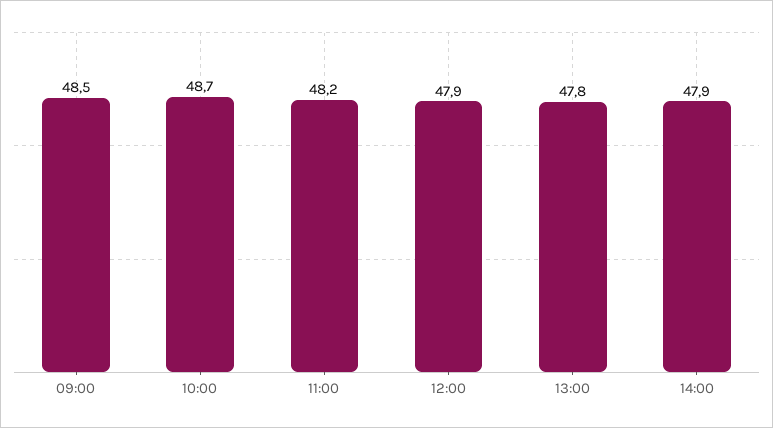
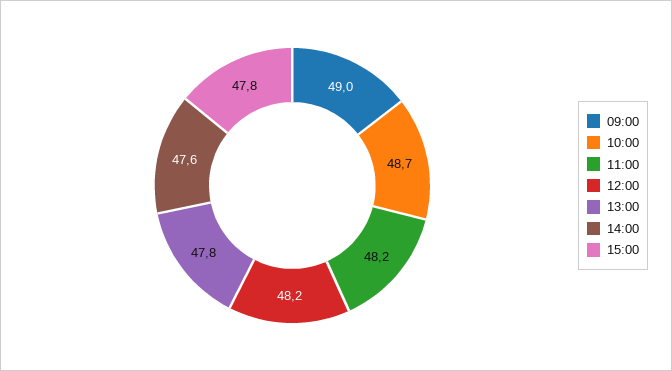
09:00: 48.5 -> 49
12:00: 47.9 -> 48.2
14:00: 47.9 -> 47.6
15:00: none -> 47.8

